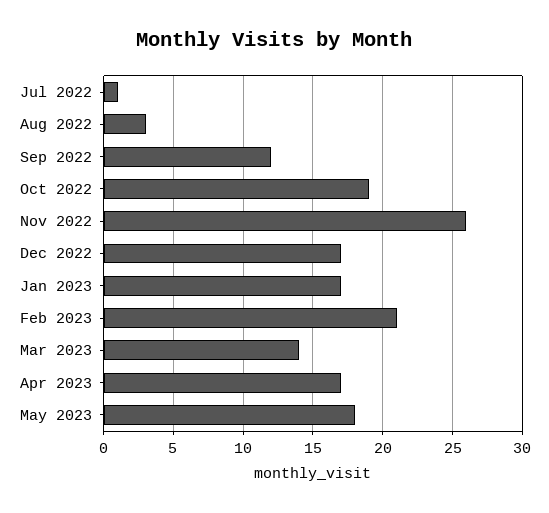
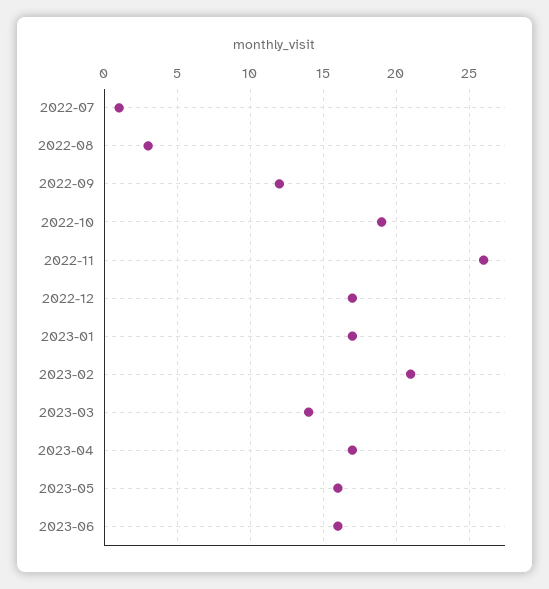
May 2023: 18 -> 16
2023-06: none -> 16

